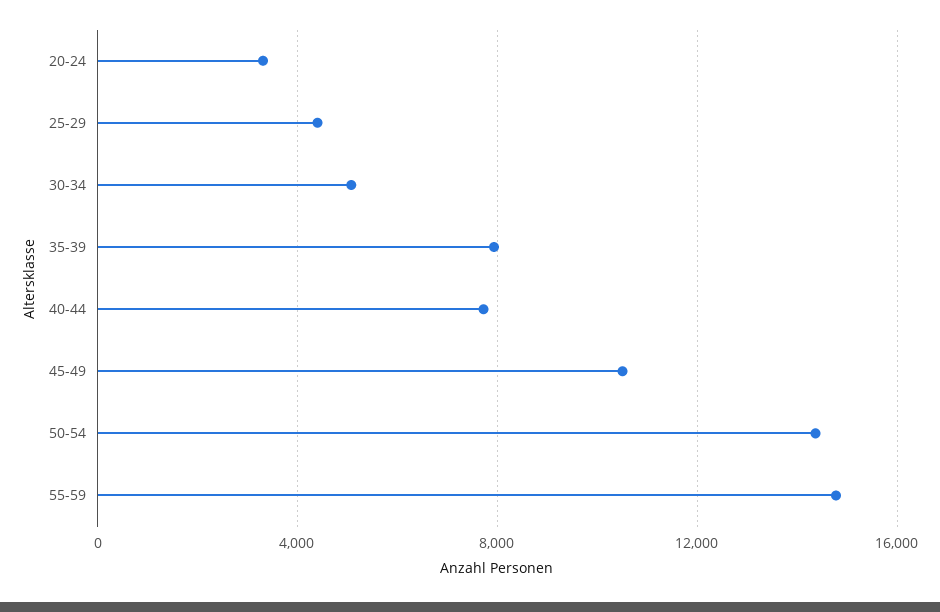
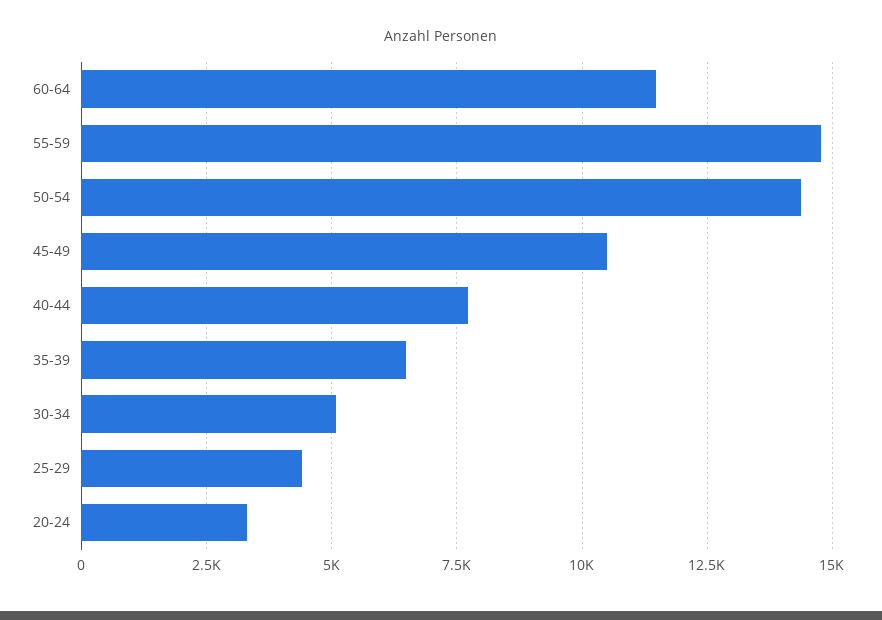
35-39: 8000 -> 6500
60-64: none -> 11500

